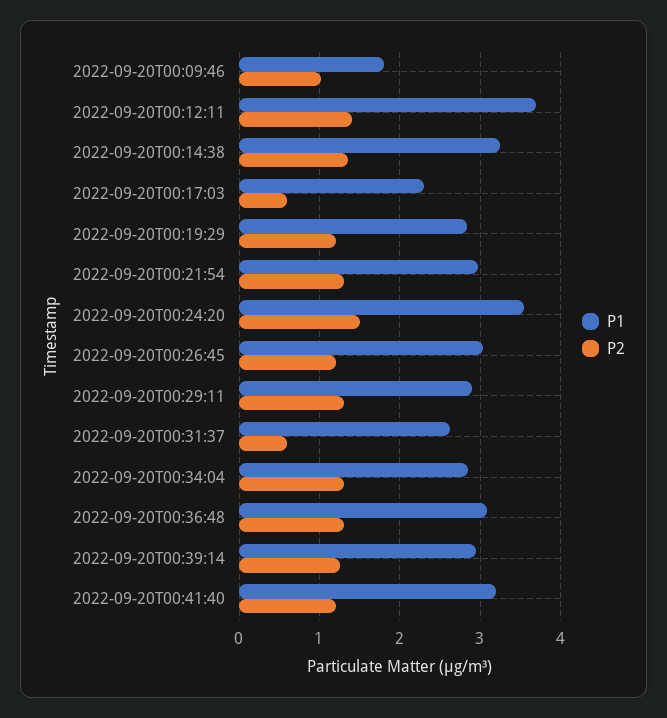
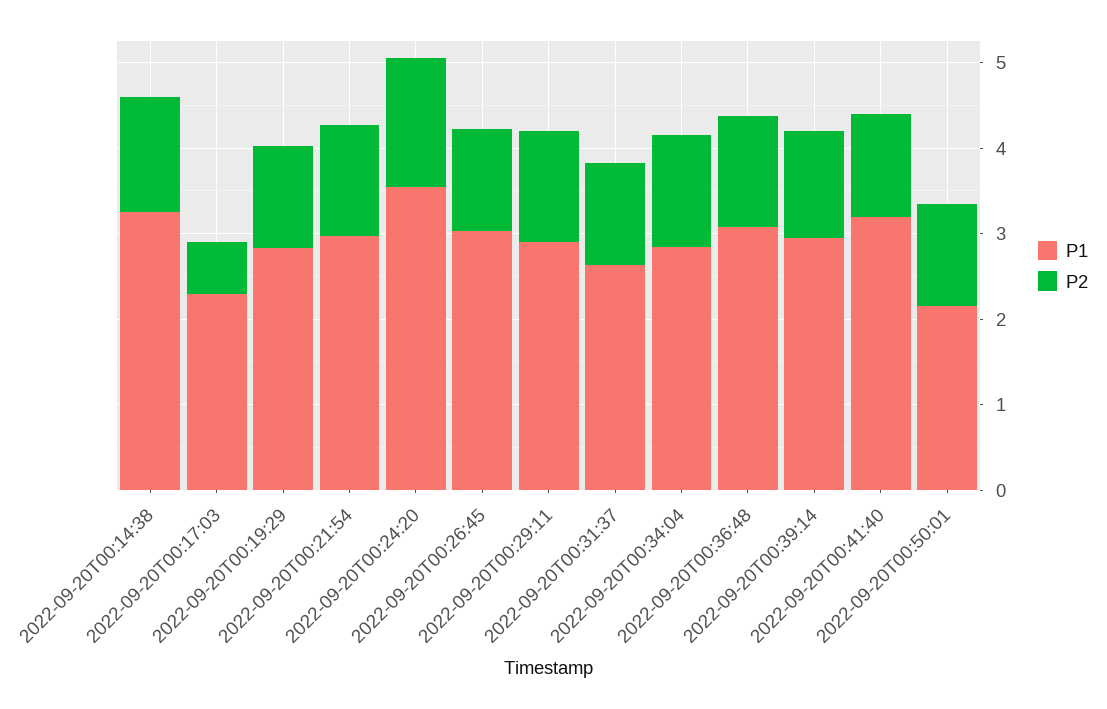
P1, 2022-09-20T00:09:46: 1.8 -> none
P2, 2022-09-20T00:09:46: 1 -> none
P1, 2022-09-20T00:12:11: 3.7 -> none
P2, 2022-09-20T00:12:11: 1.4 -> none
P2, 2022-09-20T00:31:37: 0.6 -> 1.2
P1, 2022-09-20T00:50:01: none -> 2.2
P2, 2022-09-20T00:50:01: none -> 1.2

